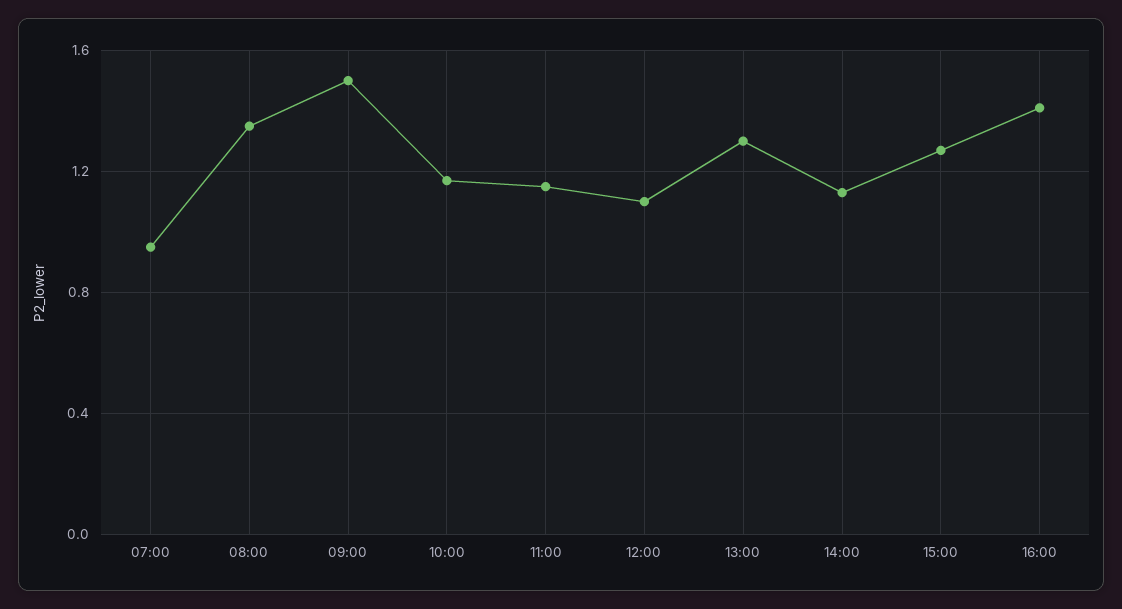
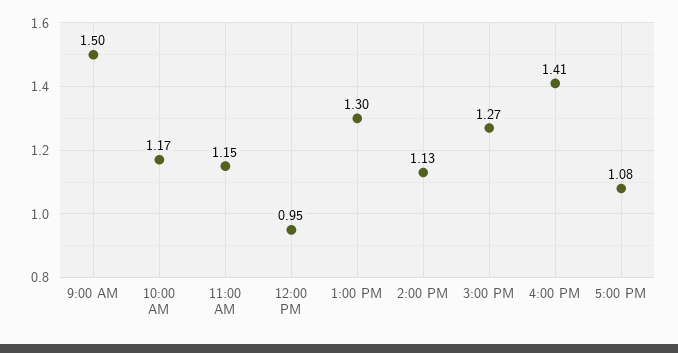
07:00: 0.95 -> none
08:00: 1.35 -> none
12:00: 1.1 -> 0.95
5:00 PM: none -> 1.08

